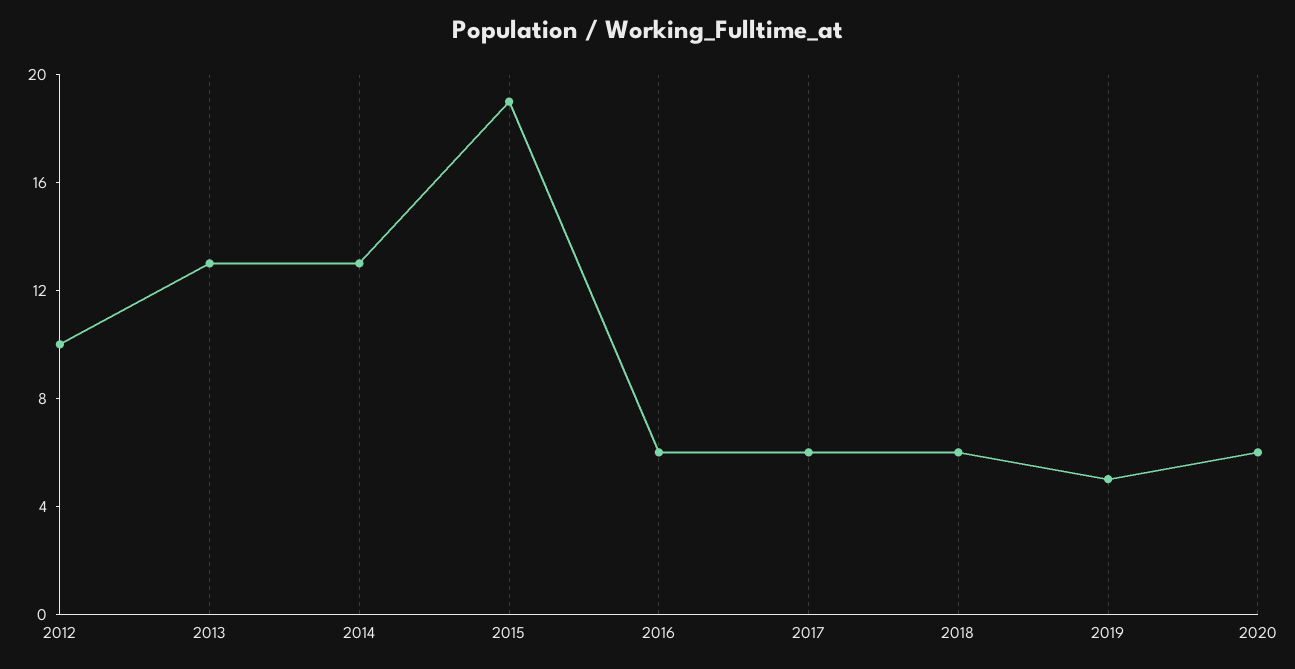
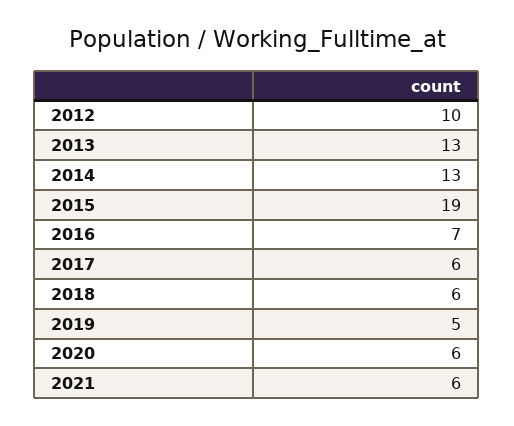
2016: 6 -> 7
2021: none -> 6

